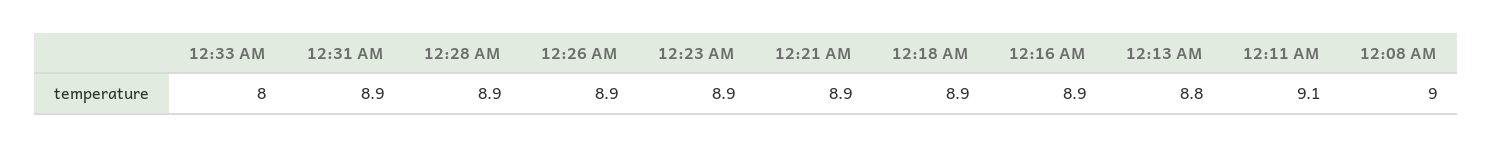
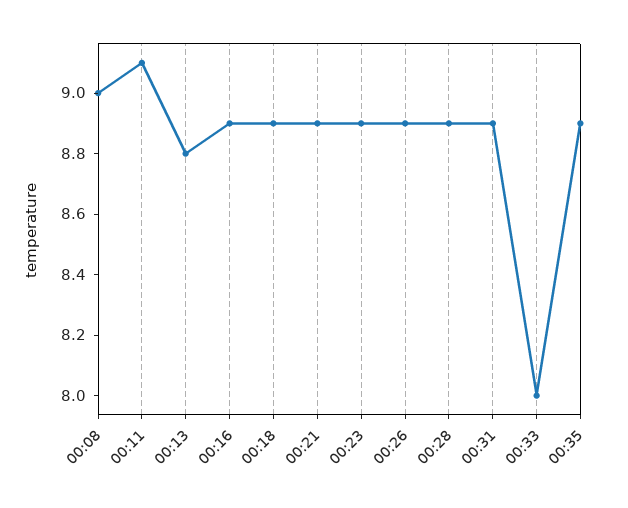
00:35: none -> 8.9

